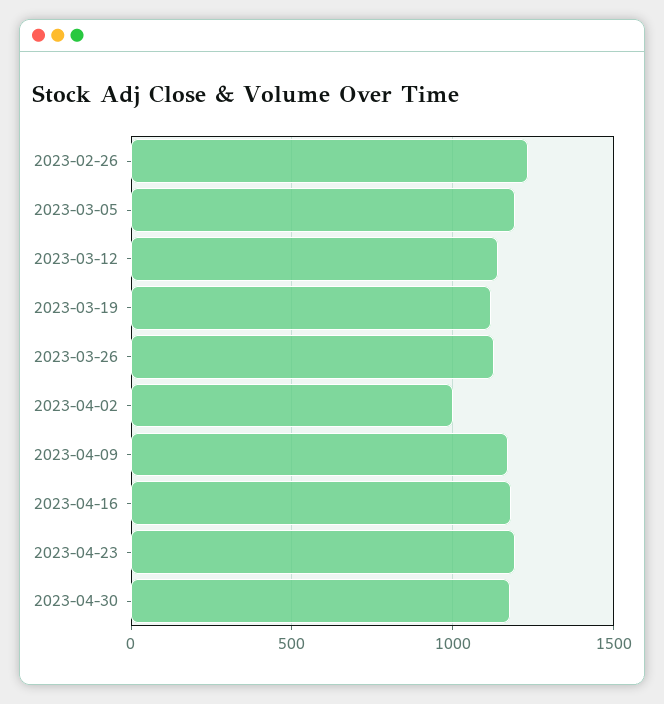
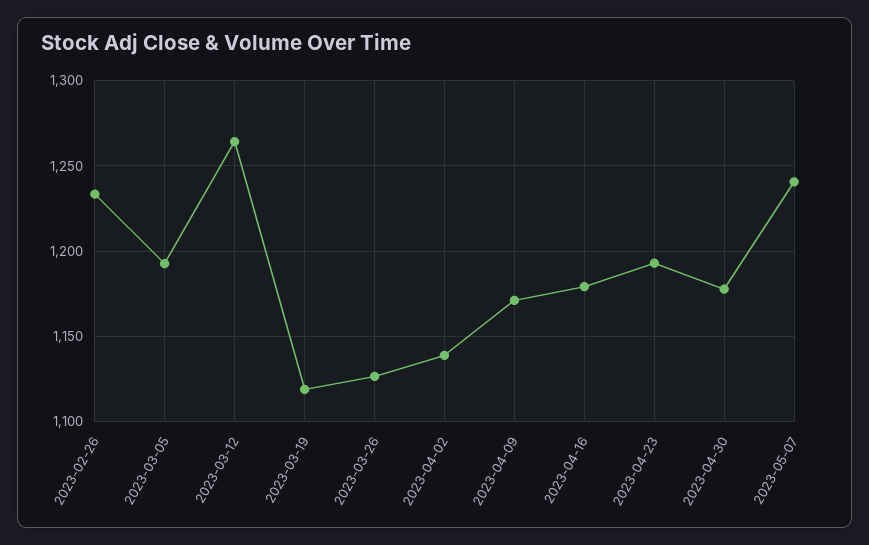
2023-03-12: 1150 -> 1265
2023-04-02: 1000 -> 1140
2023-05-07: none -> 1240

